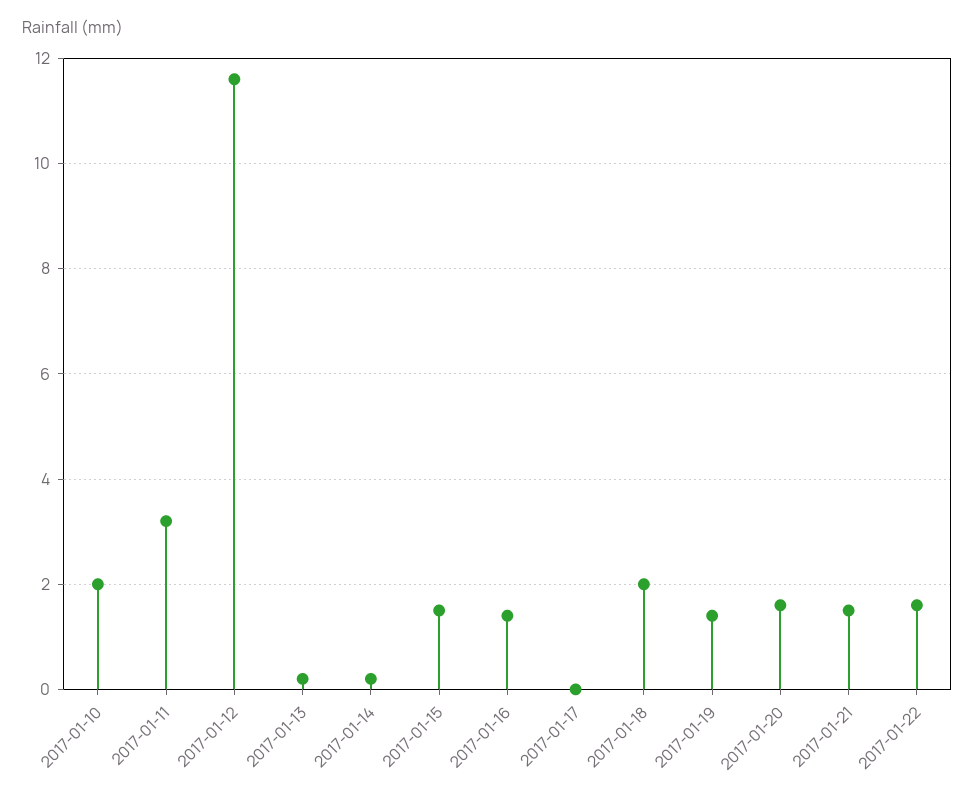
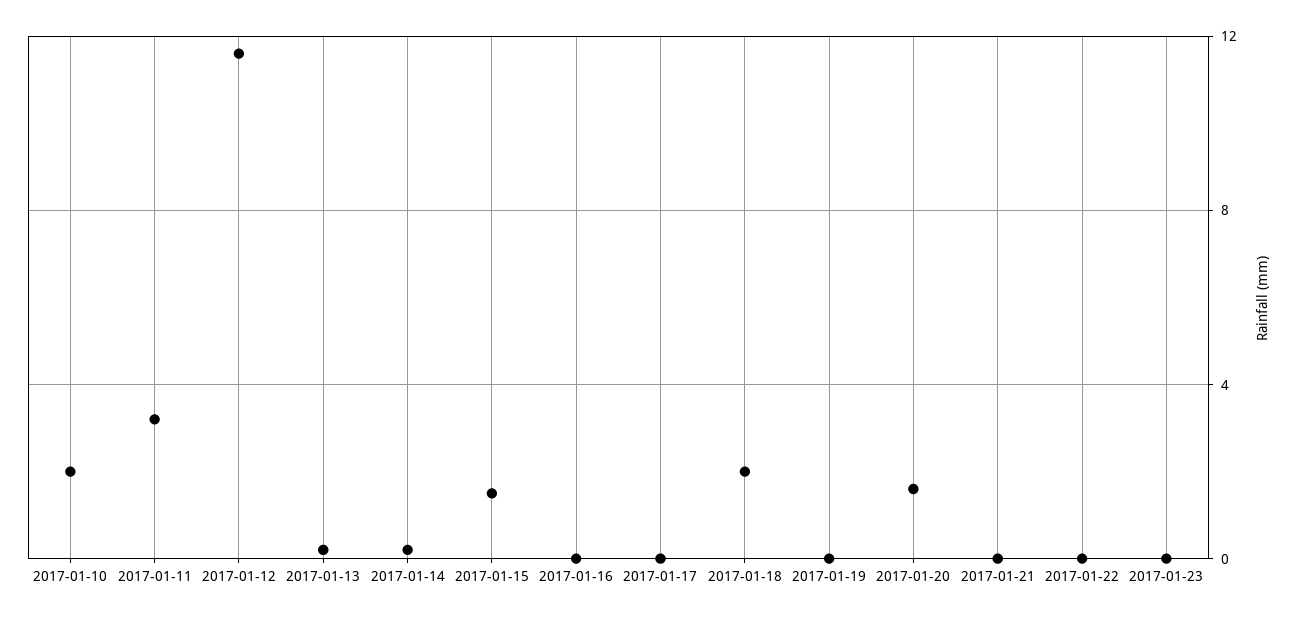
2017-01-16: 1.5 -> 0
2017-01-19: 1.5 -> 0
2017-01-21: 1.5 -> 0
2017-01-22: 1.5 -> 0
2017-01-23: none -> 0

